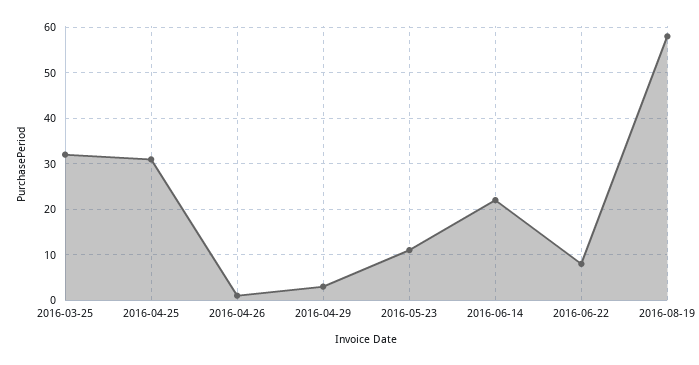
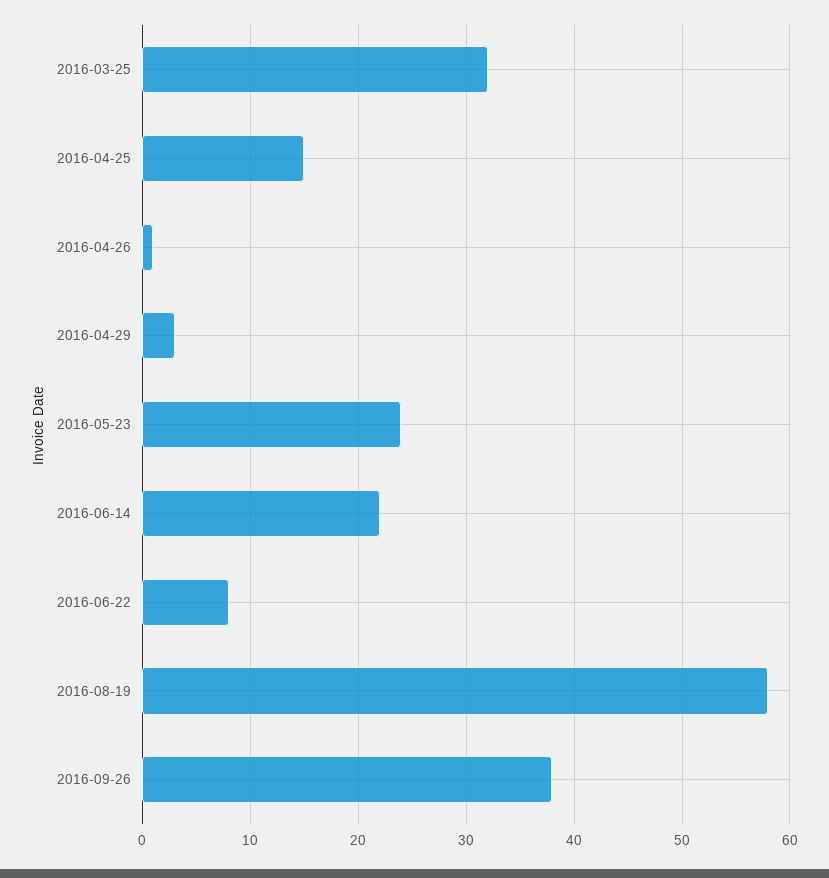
2016-04-25: 30 -> 15
2016-05-23: 10 -> 24
2016-09-26: none -> 38

